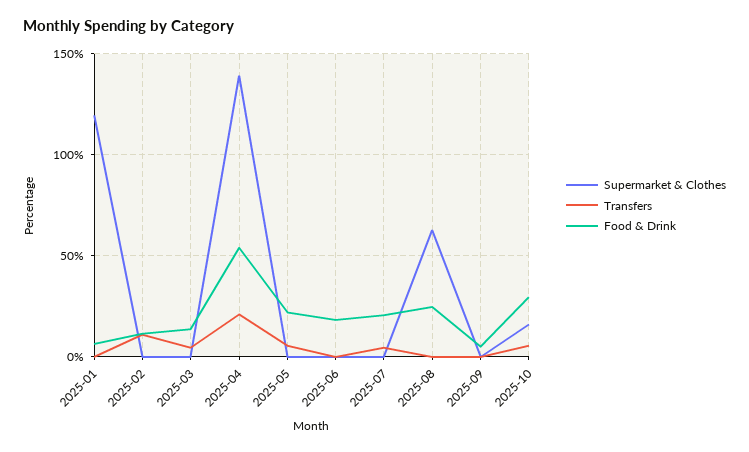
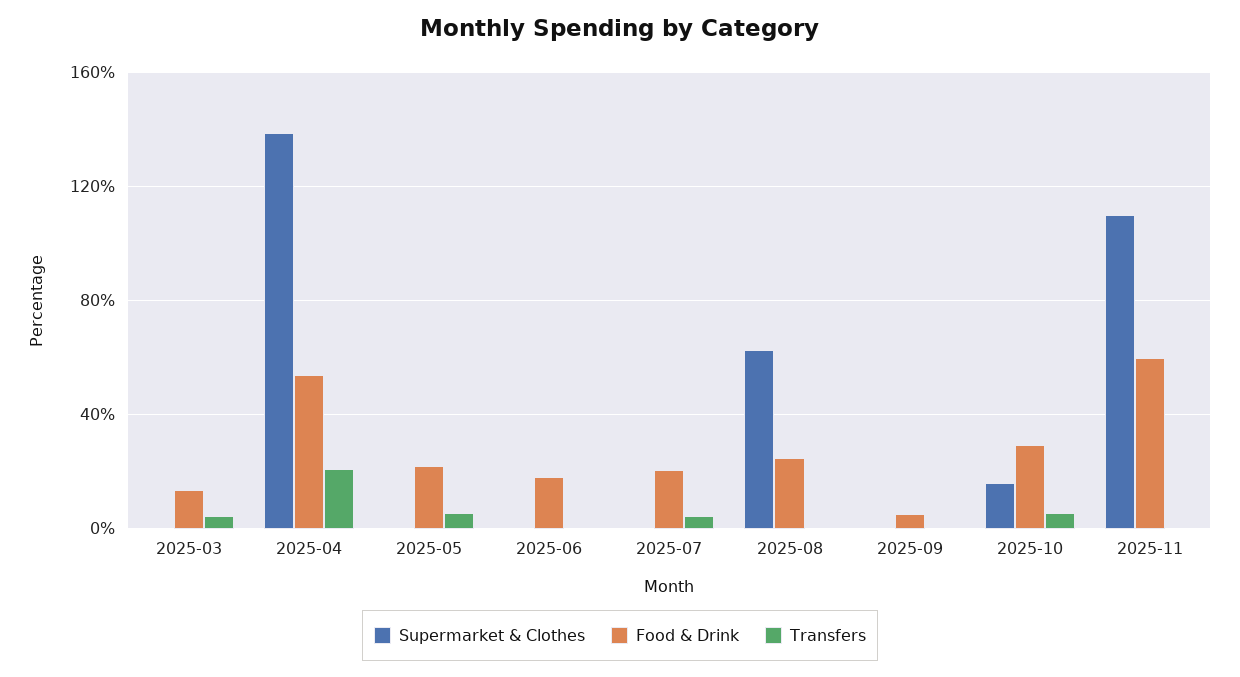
Supermarket & Clothes, 2025-01: 120 -> none
Transfers, 2025-01: 0 -> none
Food & Drink, 2025-01: 5 -> none
Supermarket & Clothes, 2025-02: 0 -> none
Transfers, 2025-02: 10 -> none
Food & Drink, 2025-02: 10 -> none
Supermarket & Clothes, 2025-11: none -> 110
Food & Drink, 2025-11: none -> 60
Transfers, 2025-11: none -> 0

